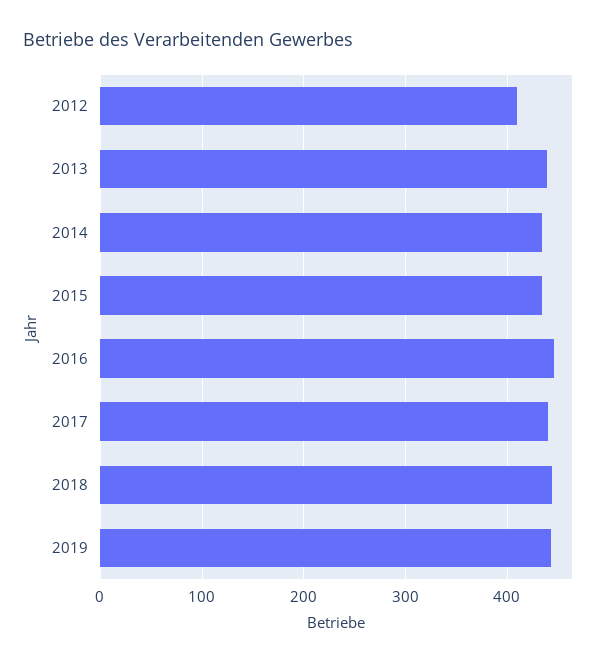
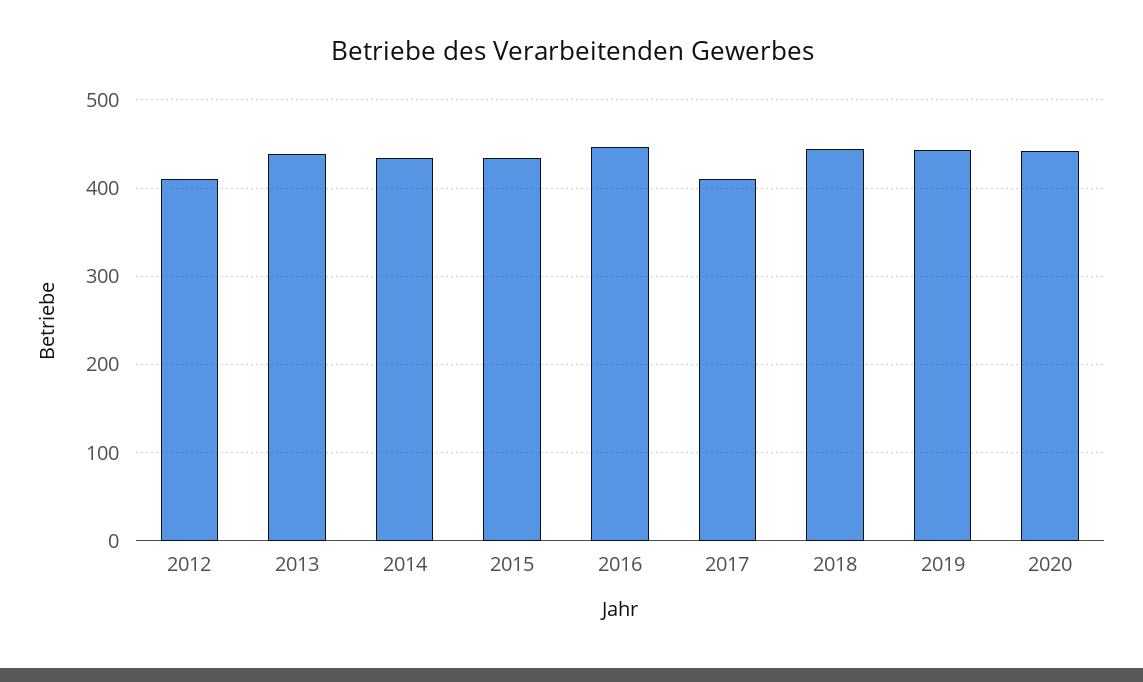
2017: 440 -> 410
2020: none -> 440

